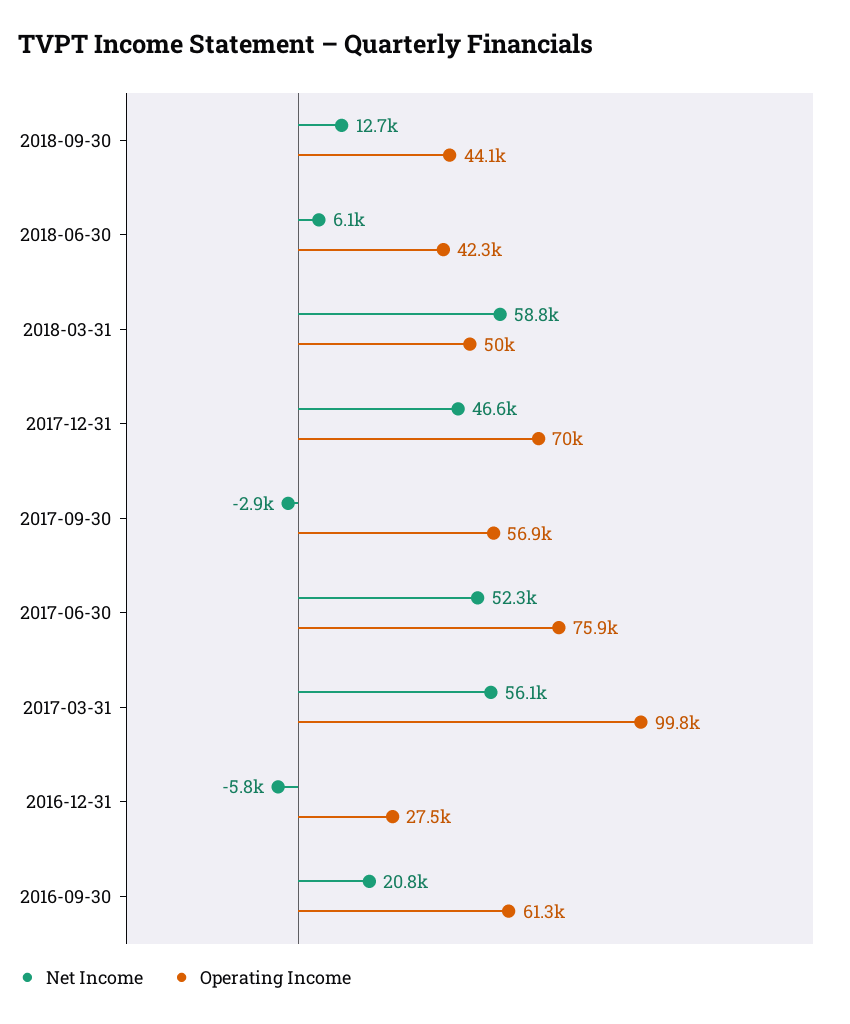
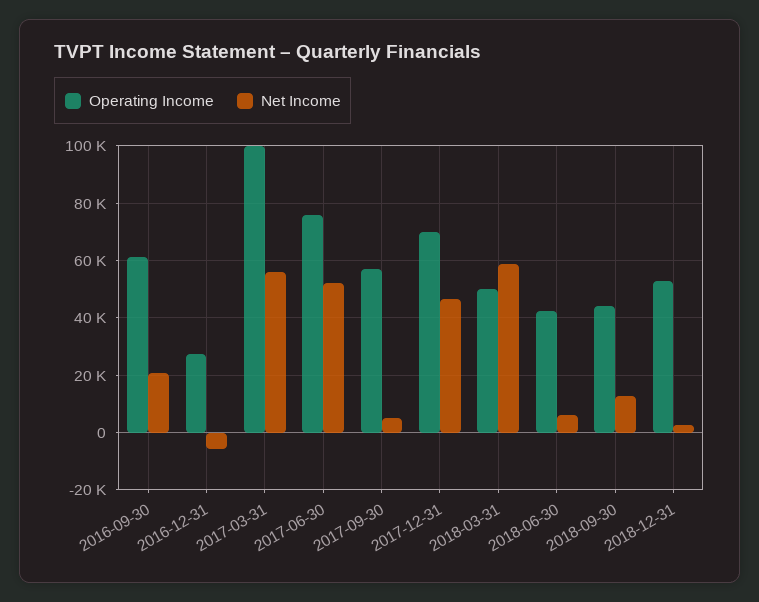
Net Income, 2017-09-30: -2900 -> 5000
Operating Income, 2018-12-31: none -> 52500
Net Income, 2018-12-31: none -> 2500

